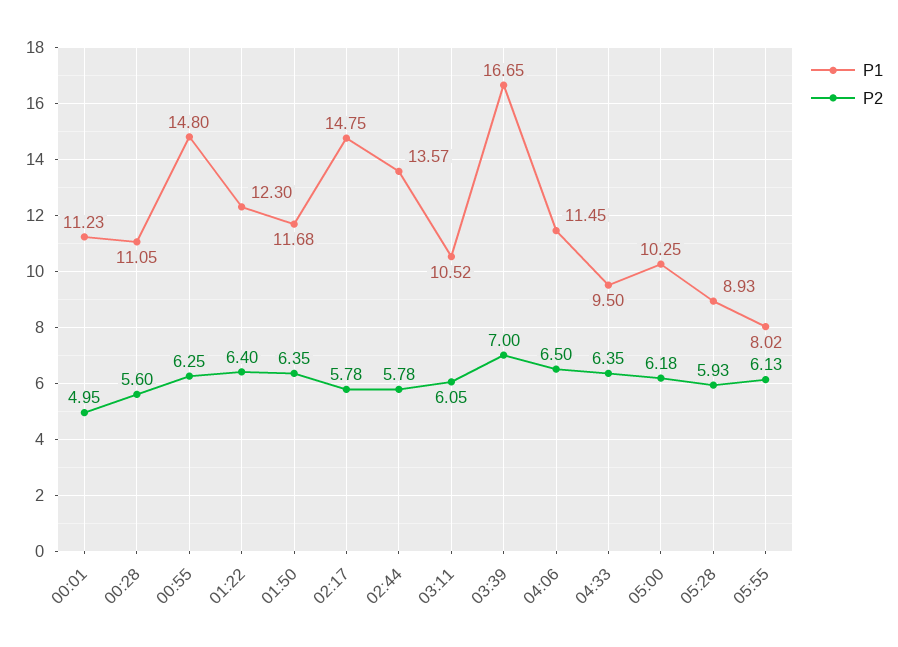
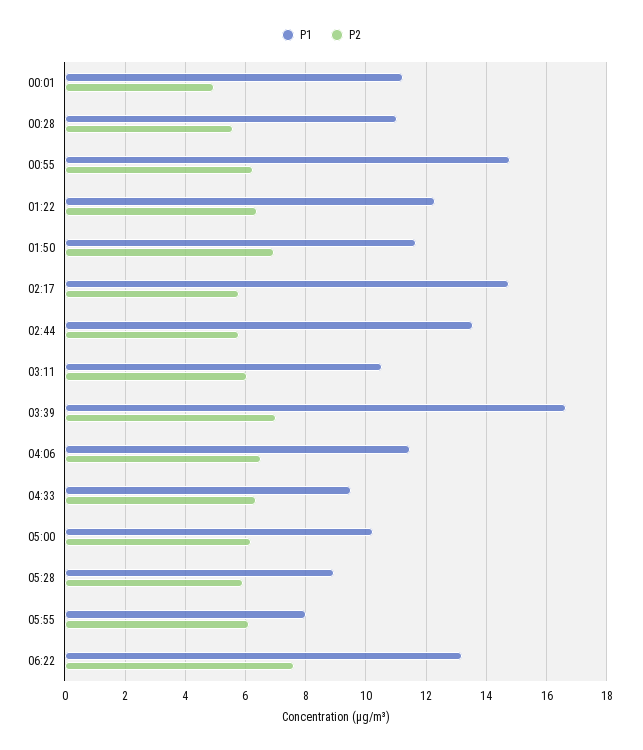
P2, 01:50: 6.35 -> 7
P1, 06:22: none -> 13.2
P2, 06:22: none -> 7.6

